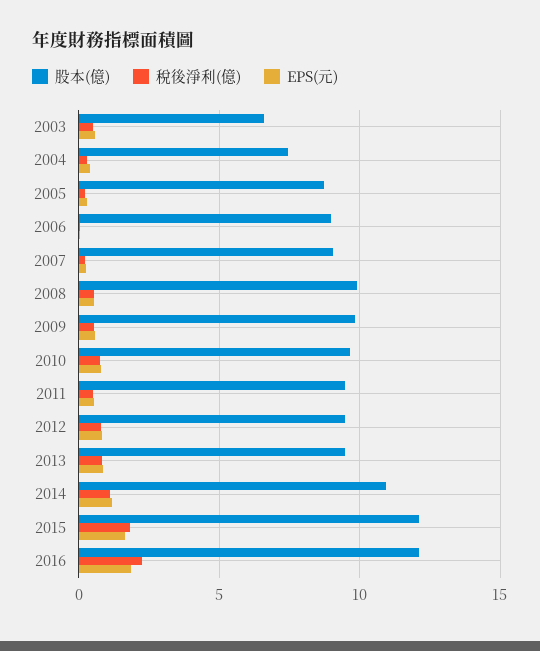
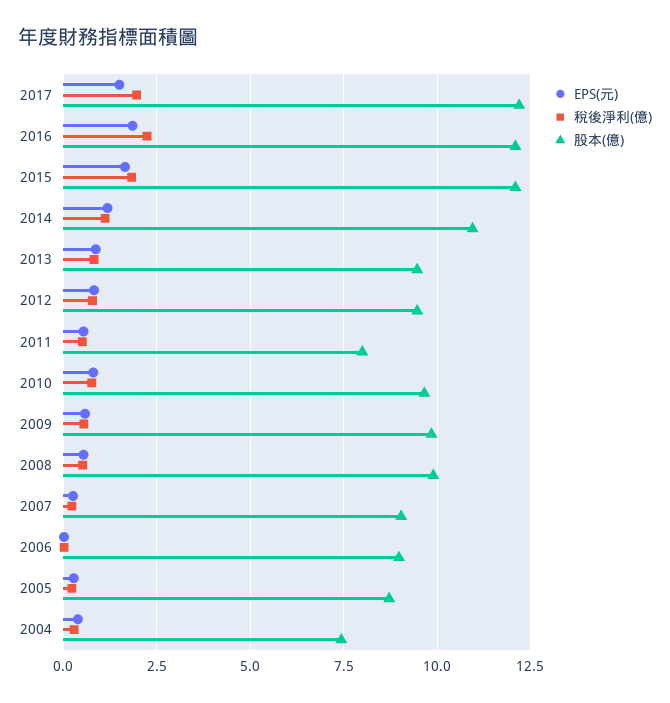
股本(億), 2003: 6.5 -> none
稅後淨利(億), 2003: 0.5 -> none
EPS(元), 2003: 0.5 -> none
股本(億), 2011: 9.5 -> 8
EPS(元), 2017: none -> 1.5
稅後淨利(億), 2017: none -> 2
股本(億), 2017: none -> 12.25

